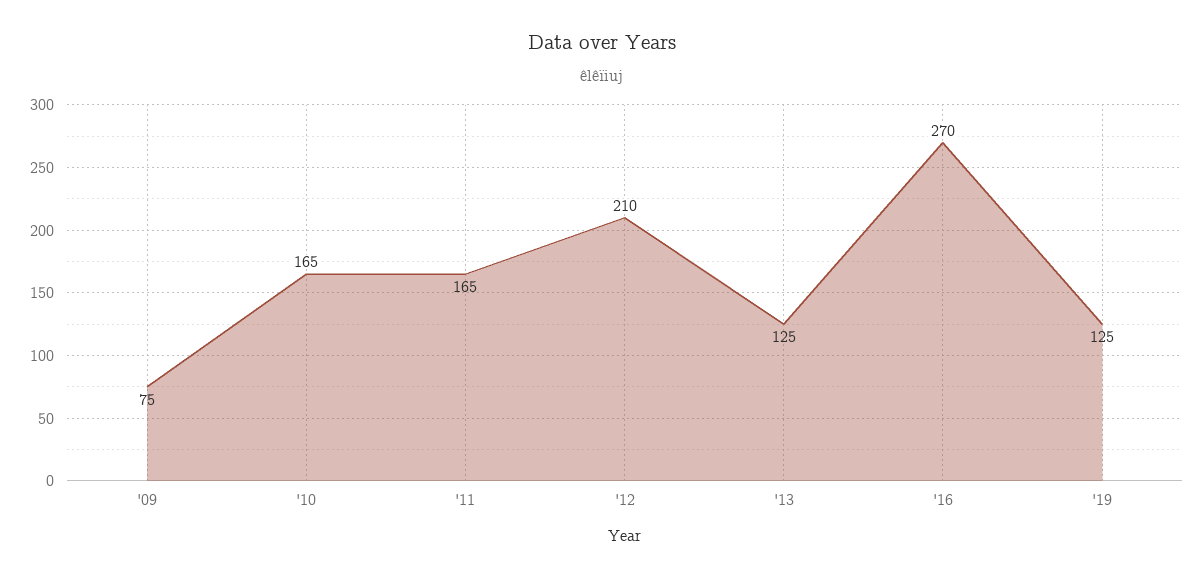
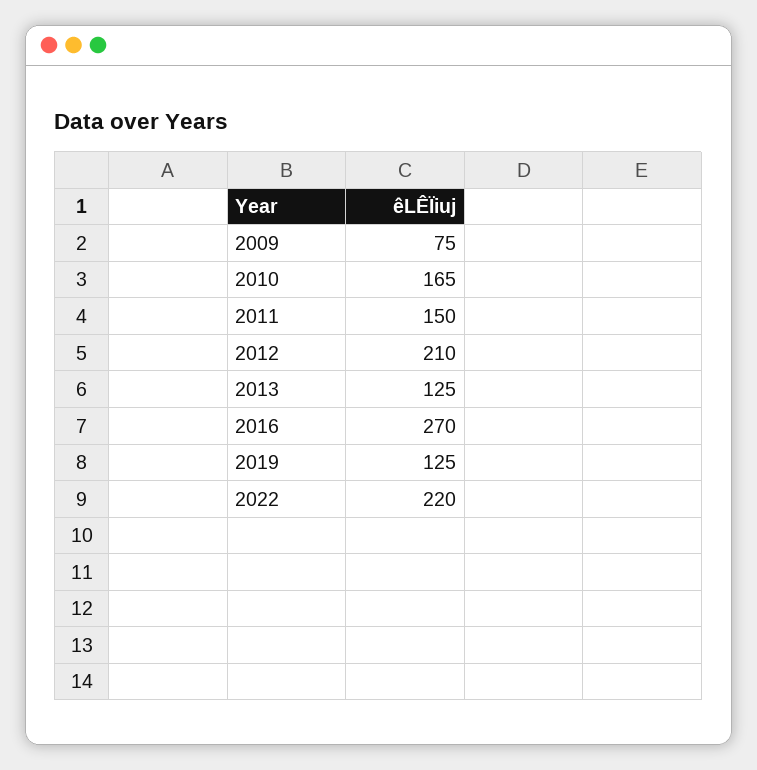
'11: 165 -> 150
2022: none -> 220

